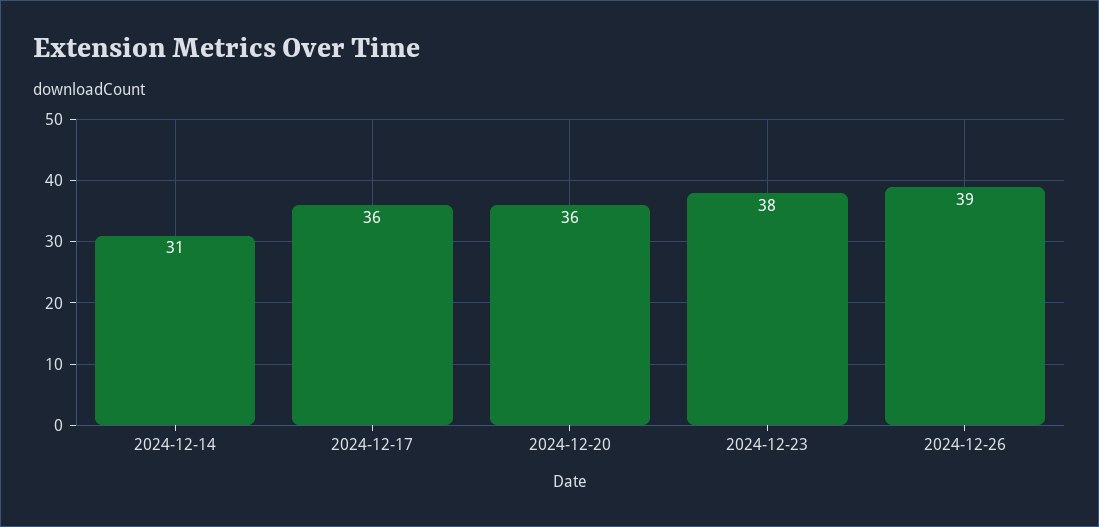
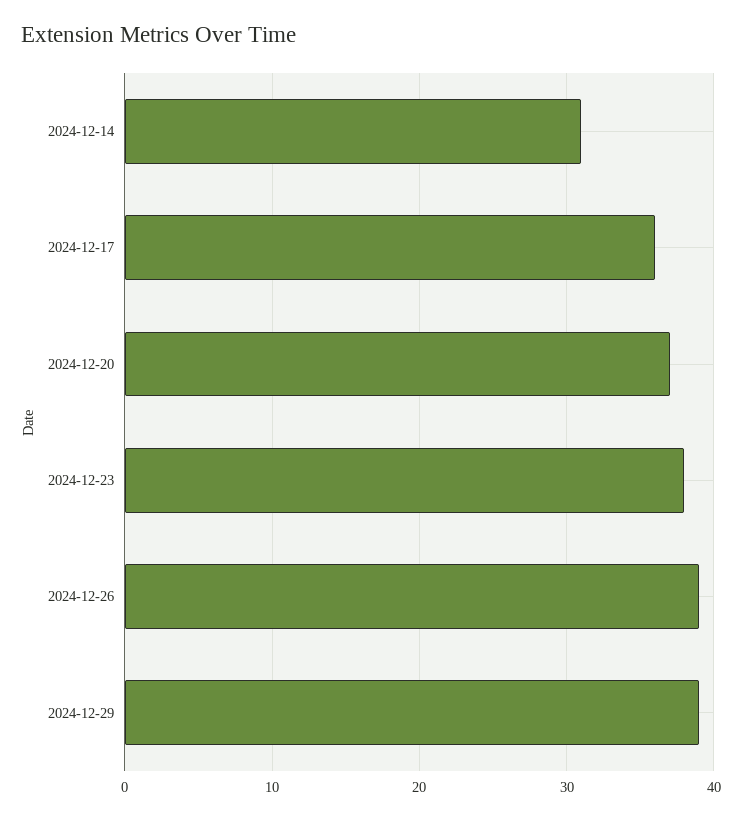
2024-12-20: 36 -> 37
2024-12-29: none -> 39

